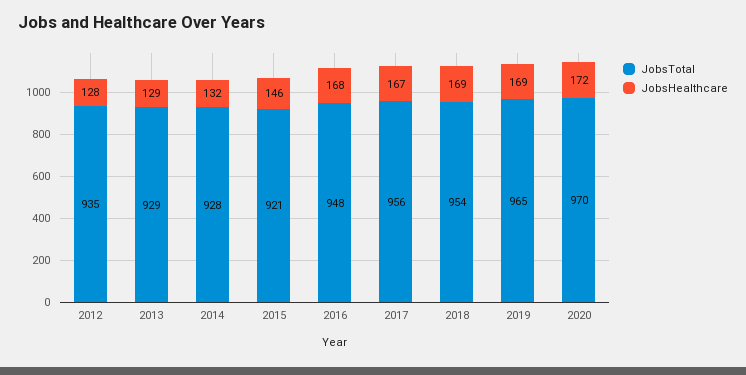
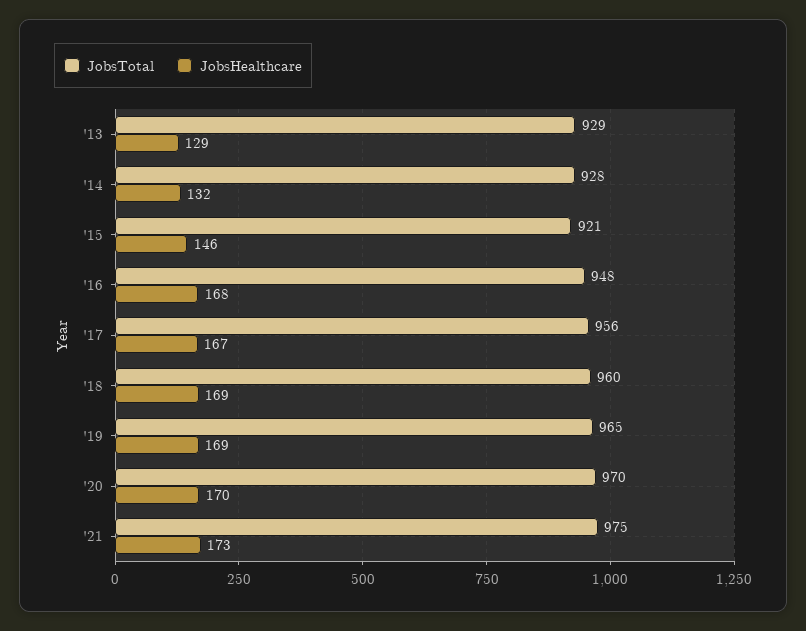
JobsTotal, 2012: 935 -> none
JobsHealthcare, 2012: 128 -> none
JobsTotal, 2018: 954 -> 960
JobsHealthcare, 2020: 172 -> 170
JobsTotal, '21: none -> 975
JobsHealthcare, '21: none -> 173

